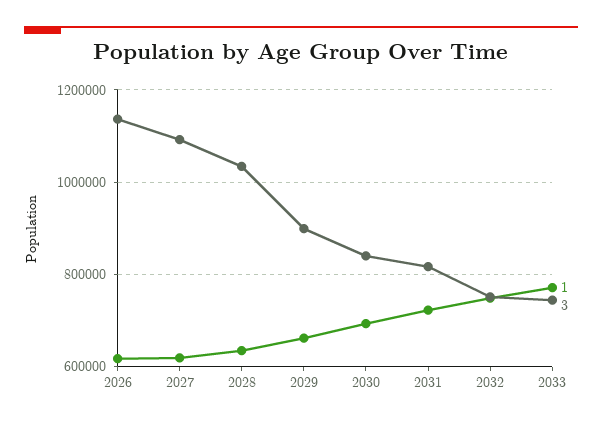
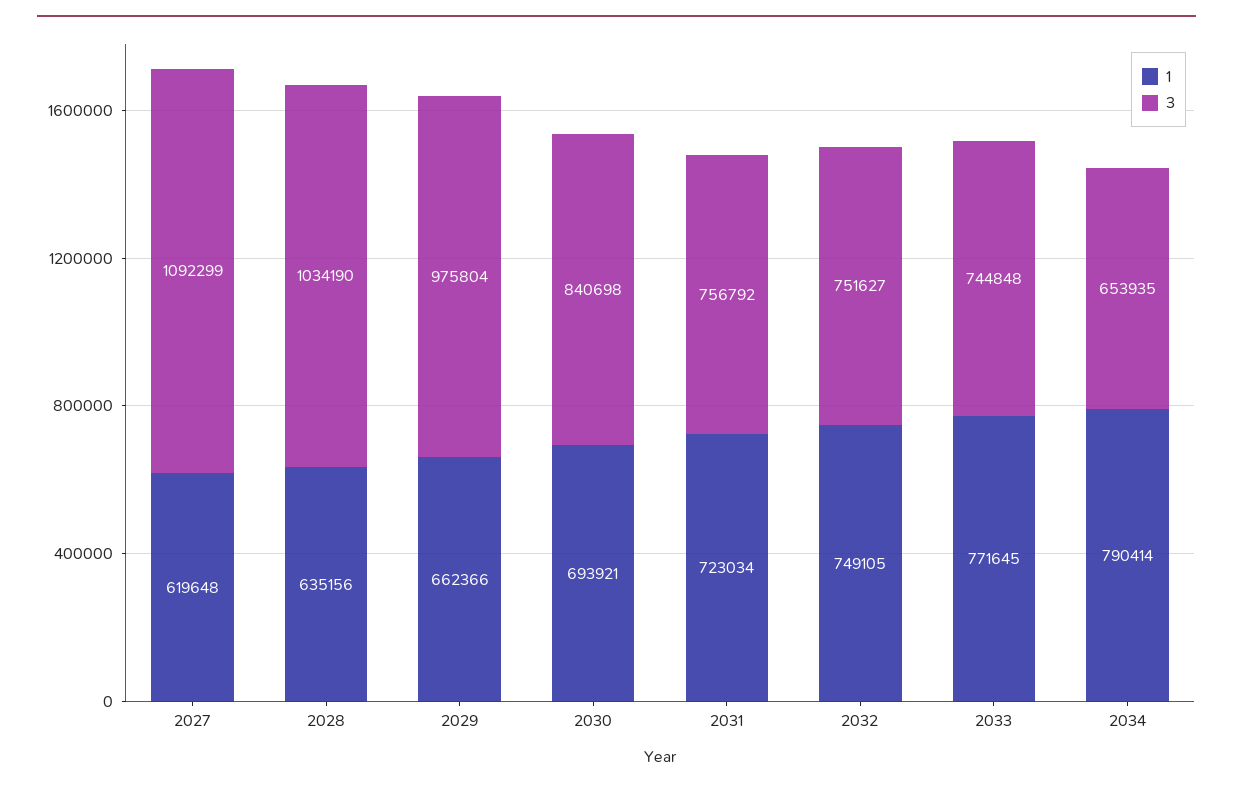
1, 2026: 620000 -> none
3, 2026: 1140000 -> none
3, 2029: 900000 -> 975804
3, 2031: 820000 -> 756792
1, 2034: none -> 790414
3, 2034: none -> 653935

